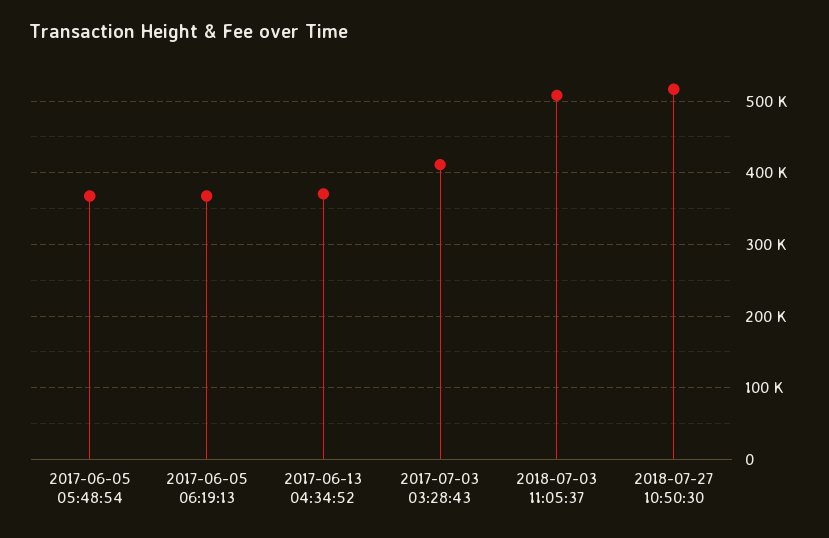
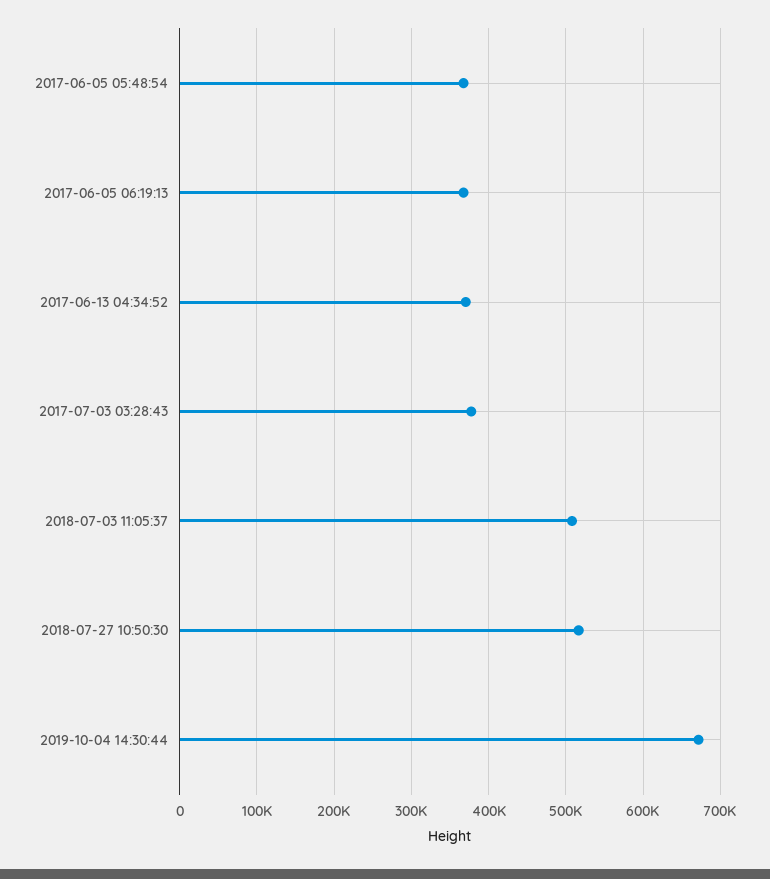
2017-07-03 03:28:43: 410000 -> 380000
2019-10-04 14:30:44: none -> 670000

